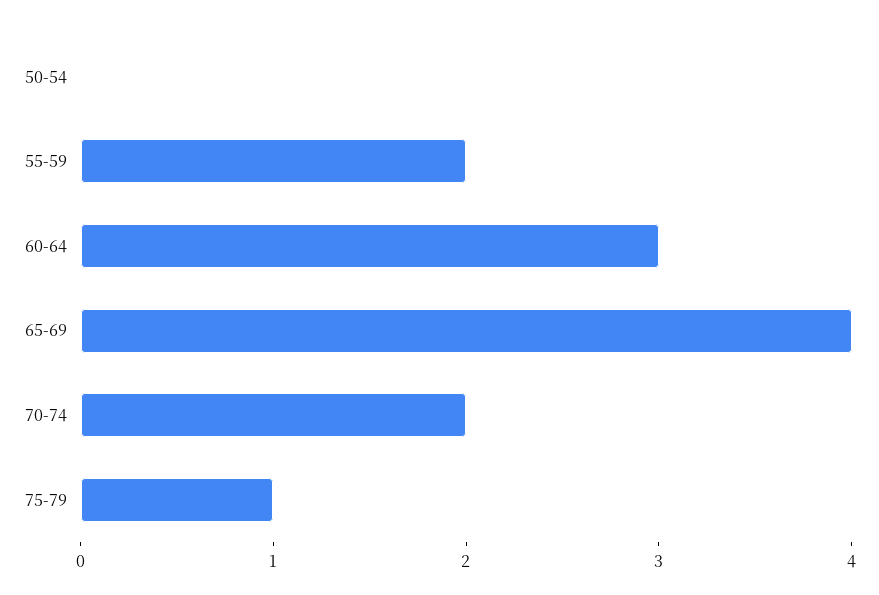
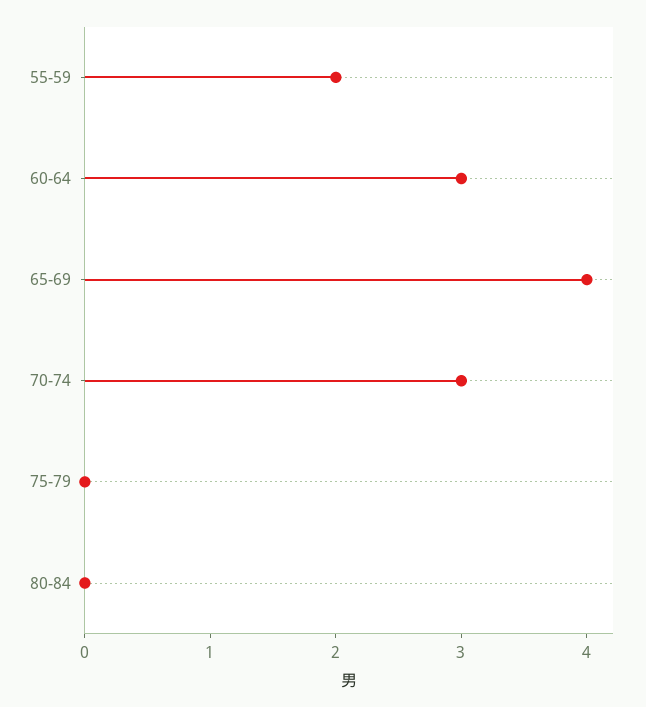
50-54: 0 -> none
70-74: 2 -> 3
75-79: 1 -> 0
80-84: none -> 0

